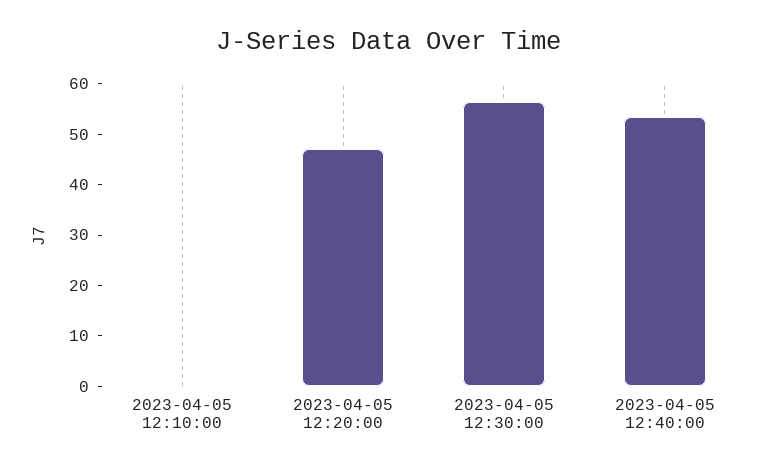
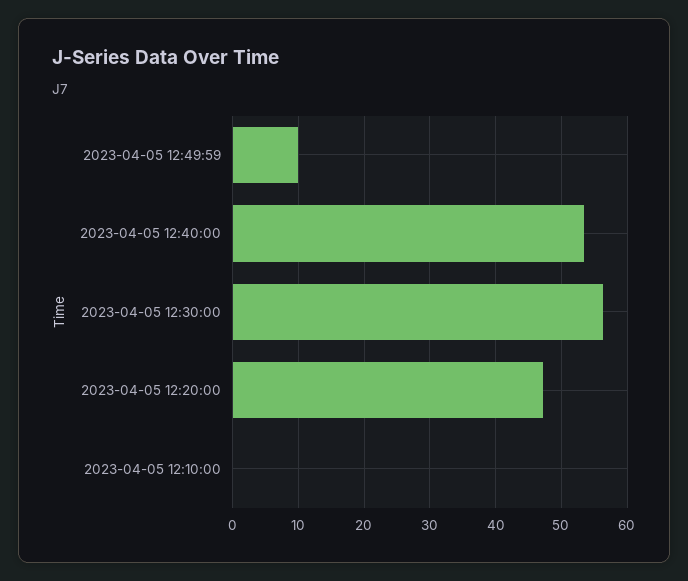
2023-04-05 12:49:59: none -> 10

